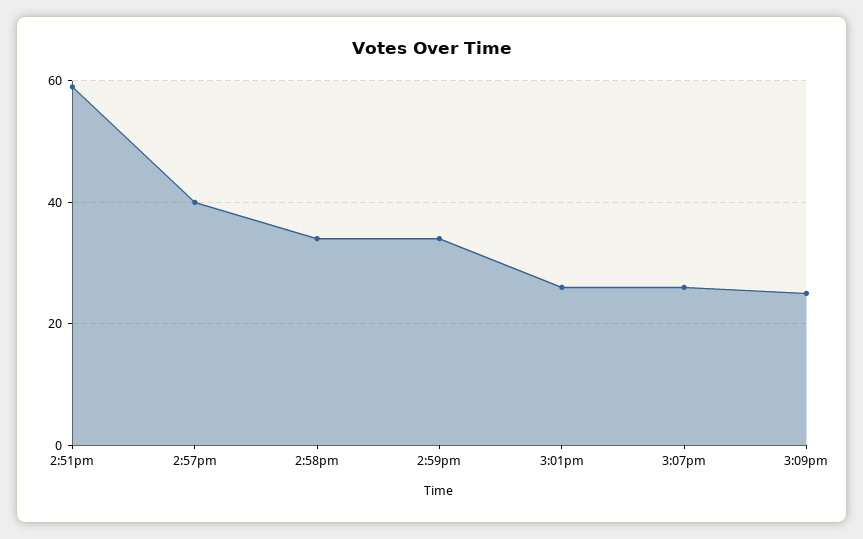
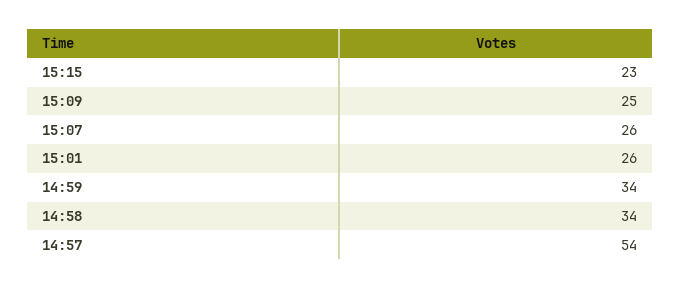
2:51pm: 60 -> none
2:57pm: 40 -> 54
15:15: none -> 23

